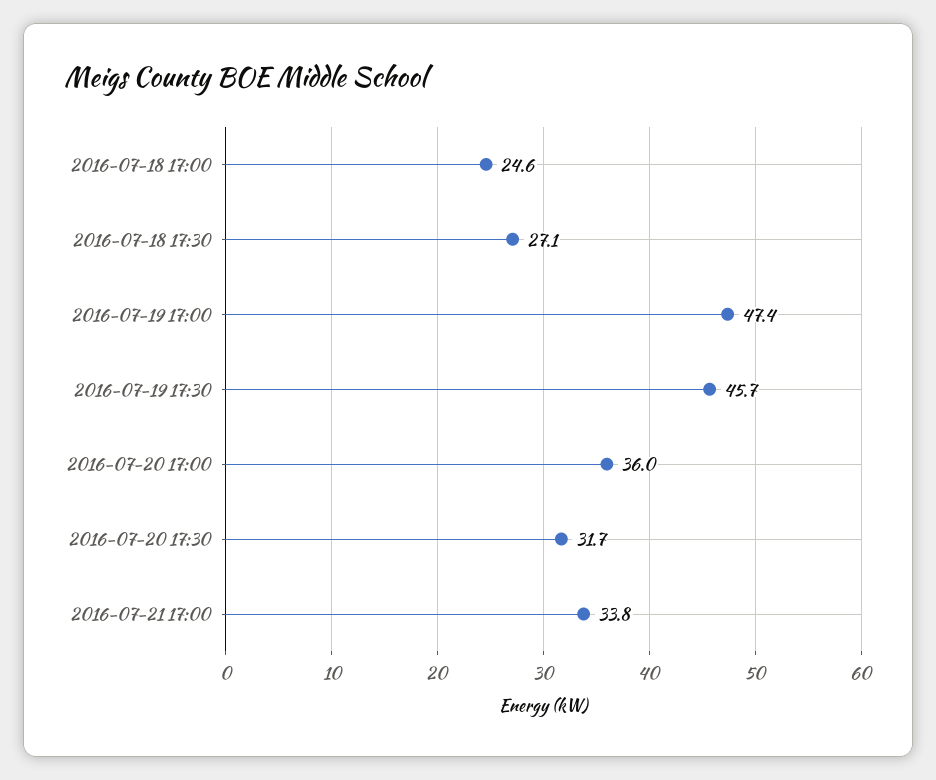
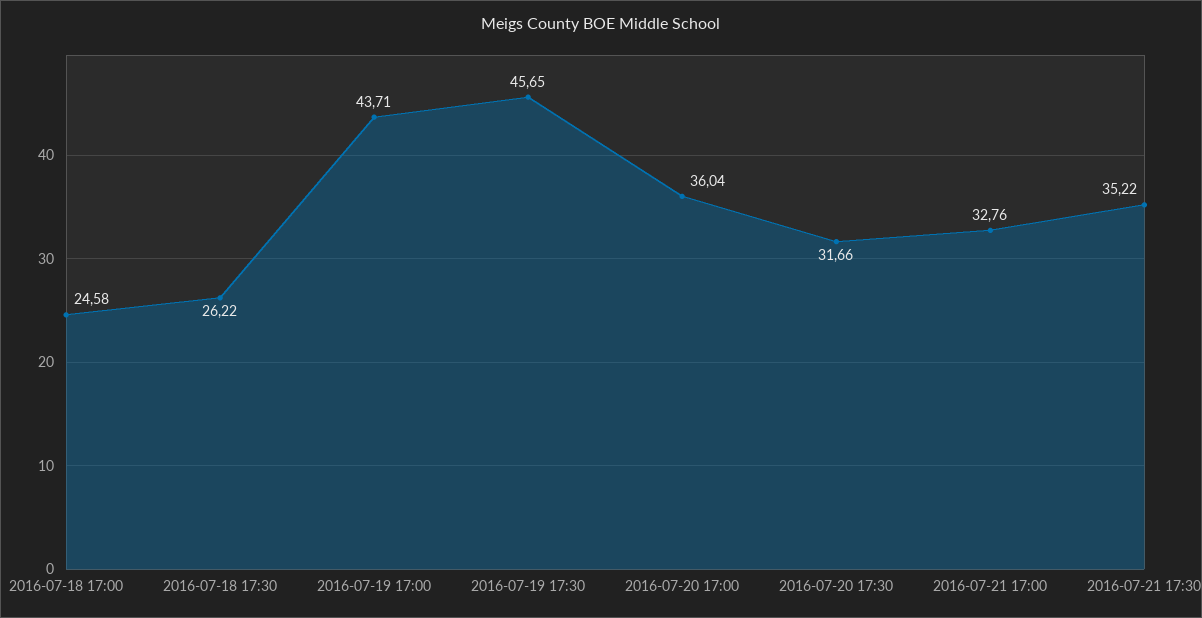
2016-07-18 17:30: 27.1 -> 26.22
2016-07-19 17:00: 47.4 -> 43.71
2016-07-21 17:00: 33.8 -> 32.76
2016-07-21 17:30: none -> 35.22

